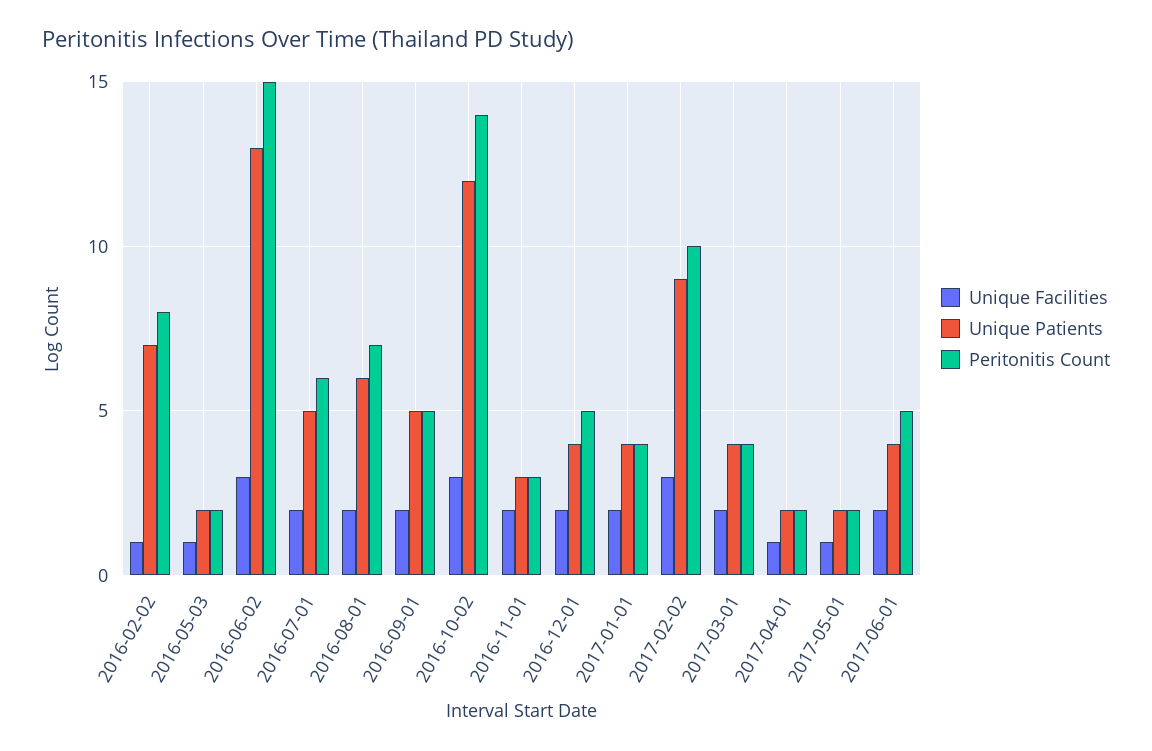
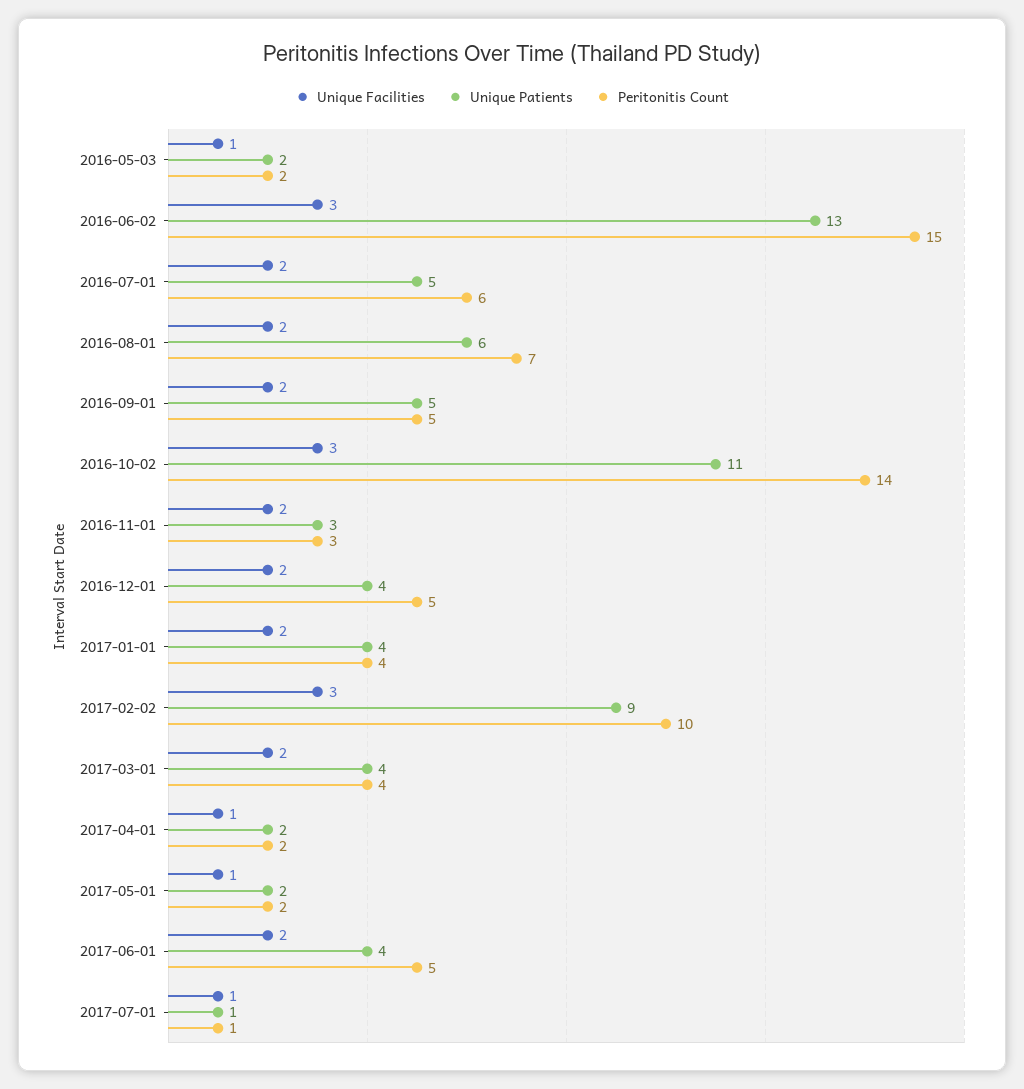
Unique Facilities, 2016-02-02: 1 -> none
Unique Patients, 2016-02-02: 7 -> none
Peritonitis Count, 2016-02-02: 8 -> none
Unique Patients, 2016-10-02: 12 -> 11
Unique Facilities, 2017-07-01: none -> 1
Unique Patients, 2017-07-01: none -> 1
Peritonitis Count, 2017-07-01: none -> 1

